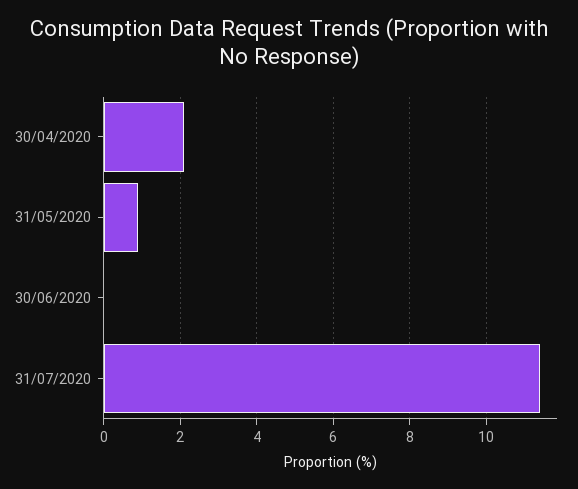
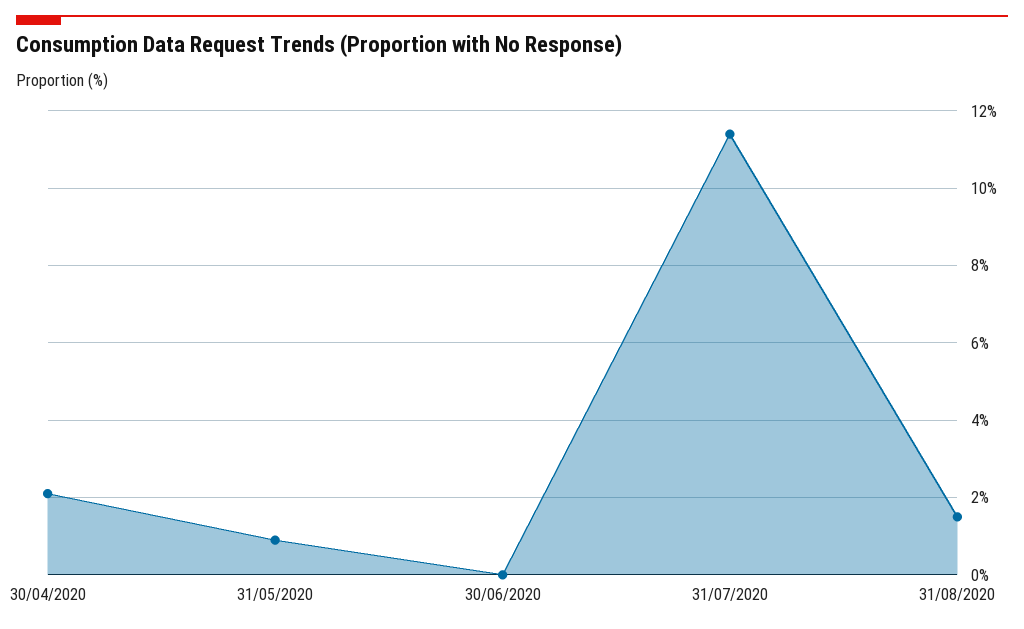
31/08/2020: none -> 1.5

